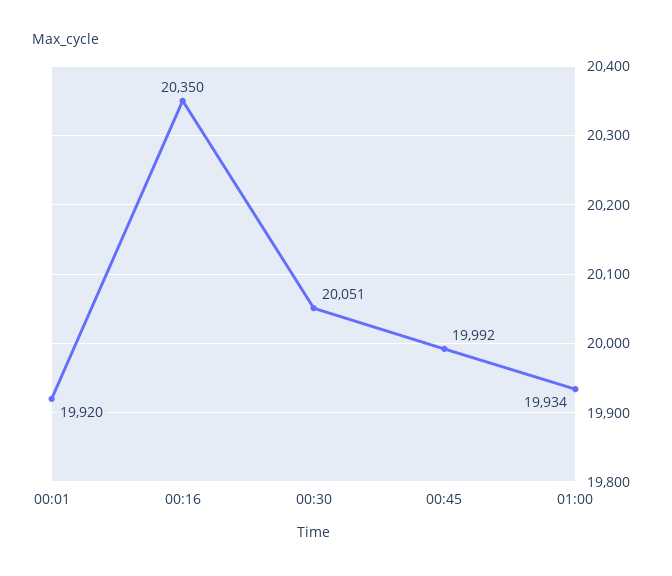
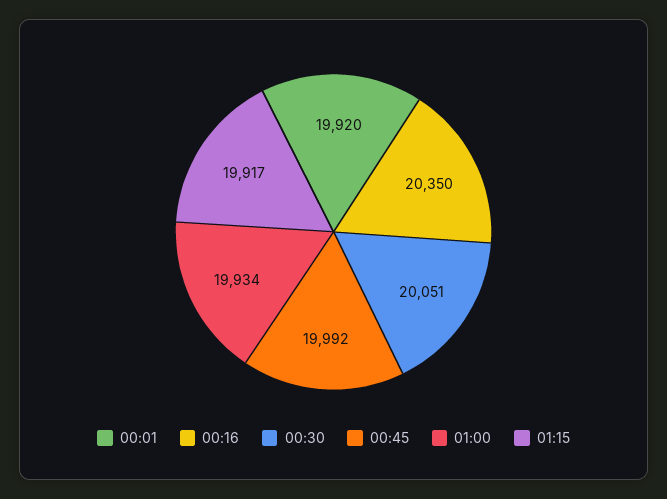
01:15: none -> 19917

